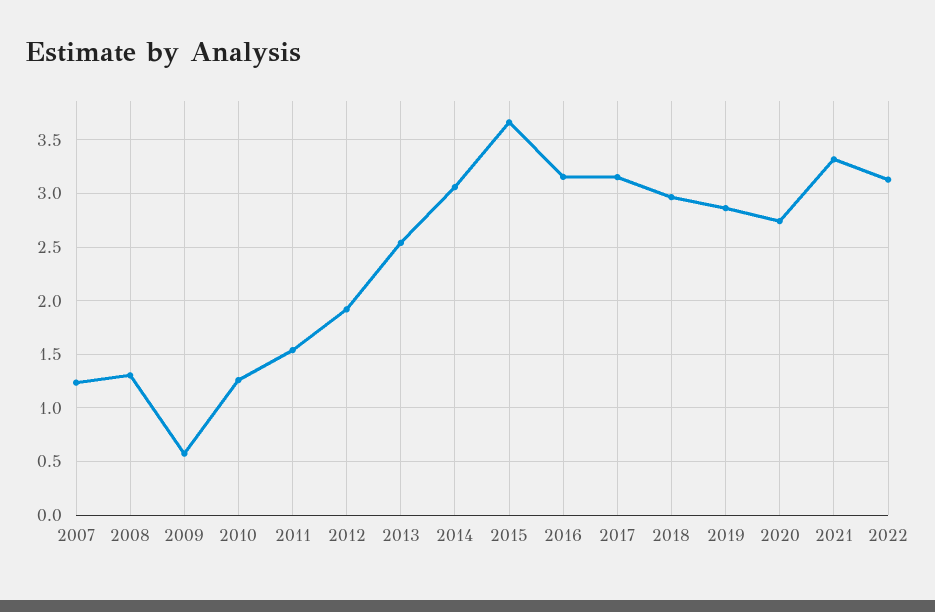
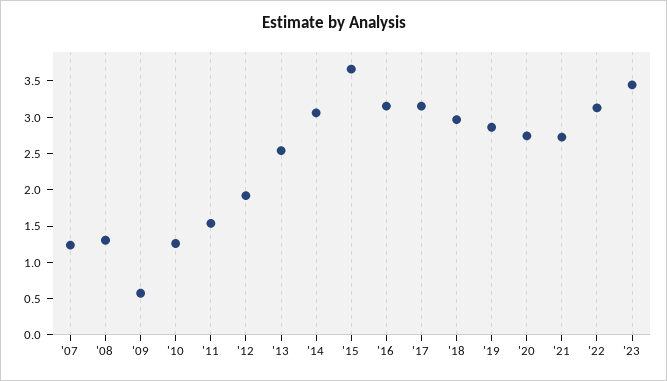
2021: 3.3 -> 2.75
'23: none -> 3.5

